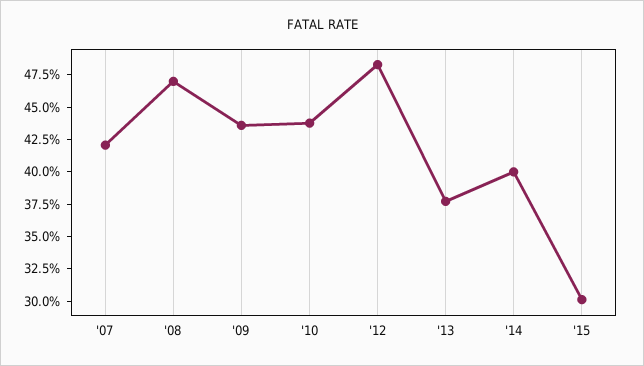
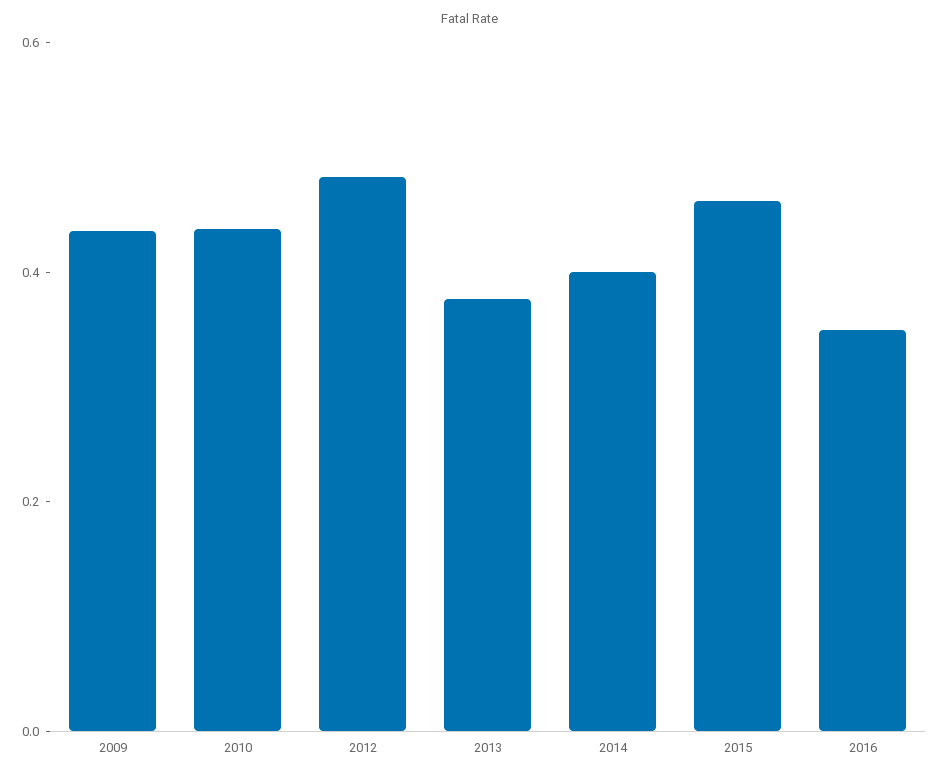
'07: 0.425 -> none
'08: 0.475 -> none
'15: 0.3 -> 0.45
2016: none -> 0.35

